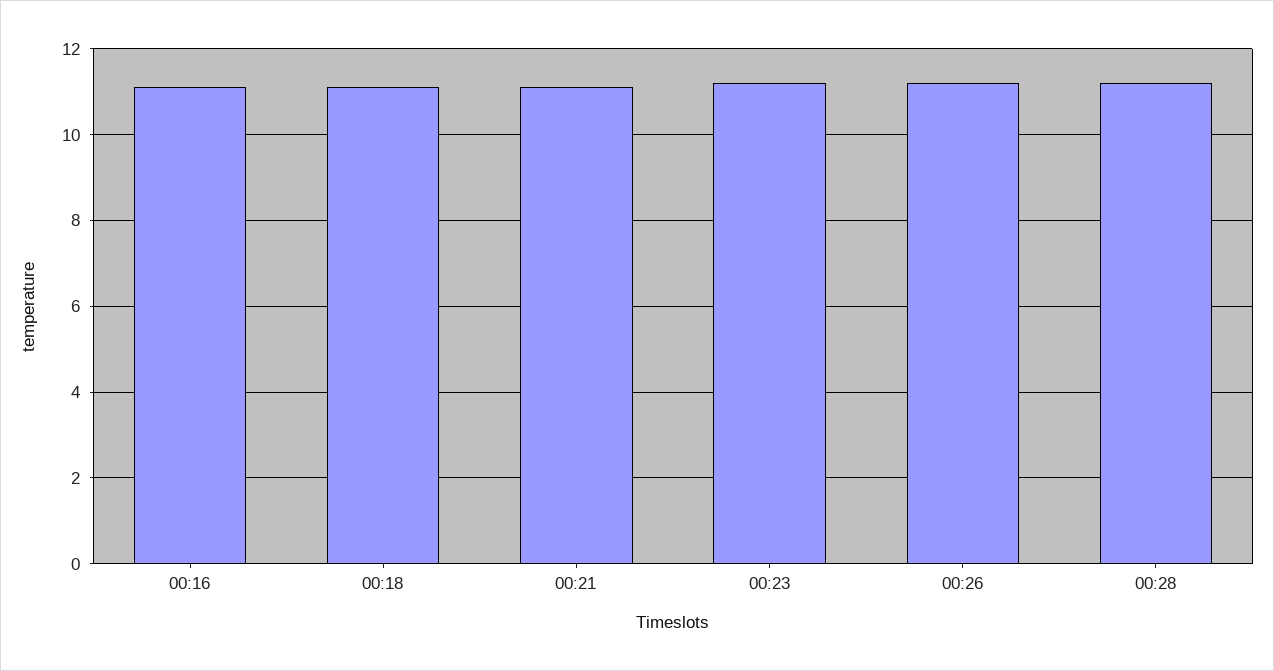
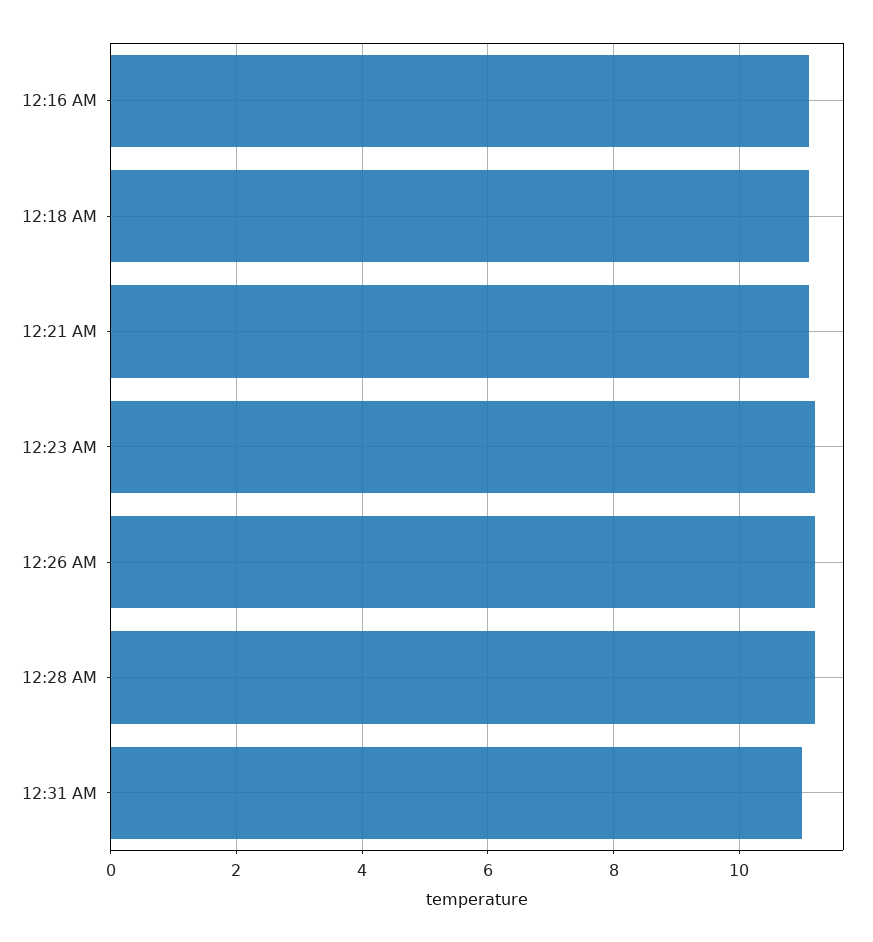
12:31 AM: none -> 11

